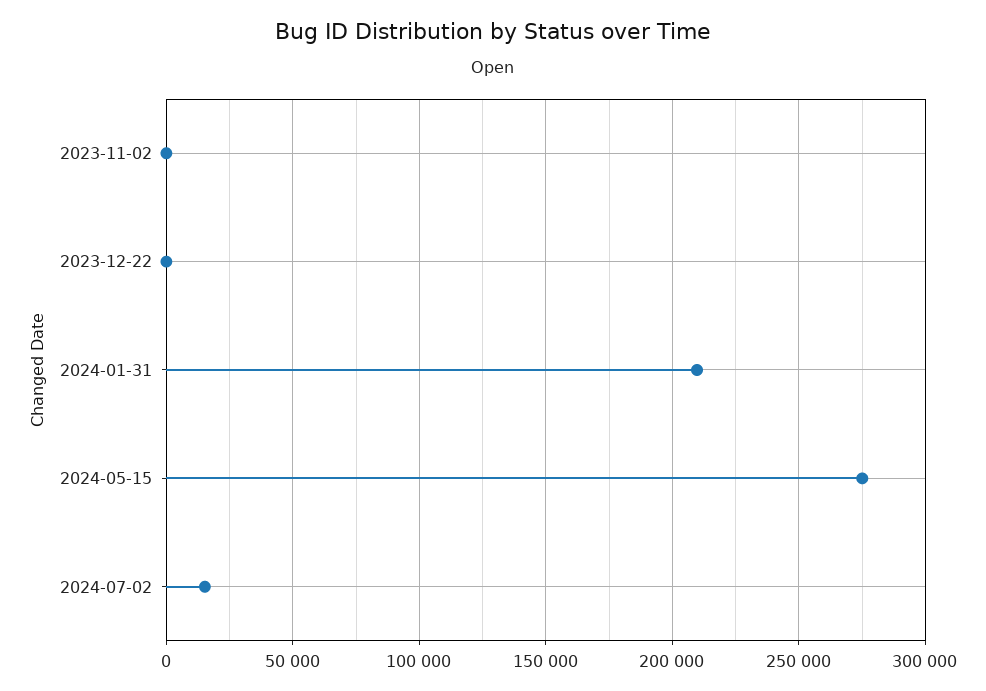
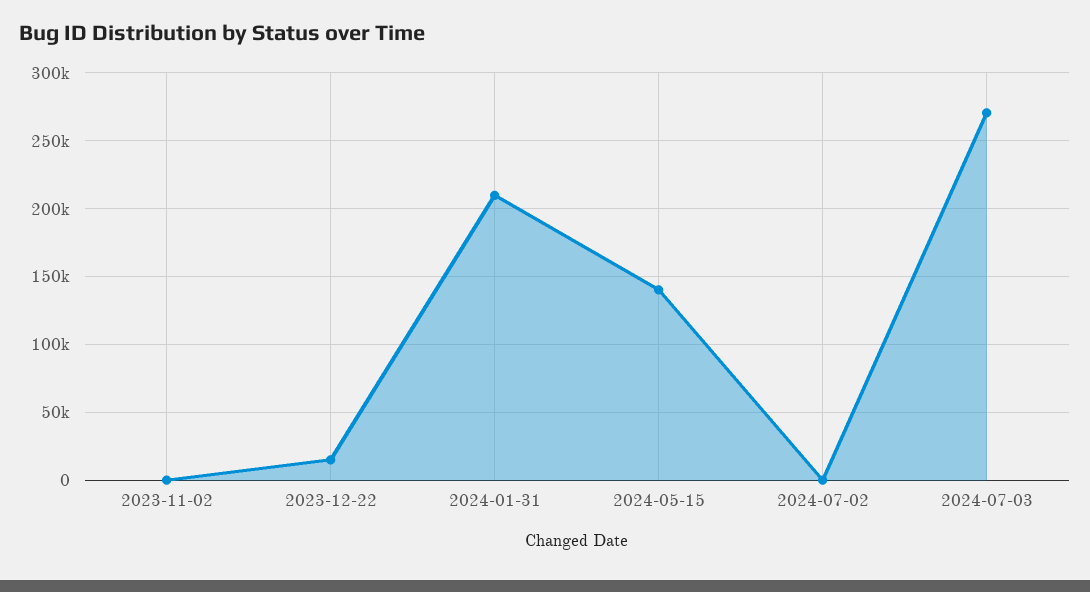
2023-12-22: 0 -> 15000
2024-05-15: 275000 -> 140000
2024-07-02: 15000 -> 0
2024-07-03: none -> 270000

